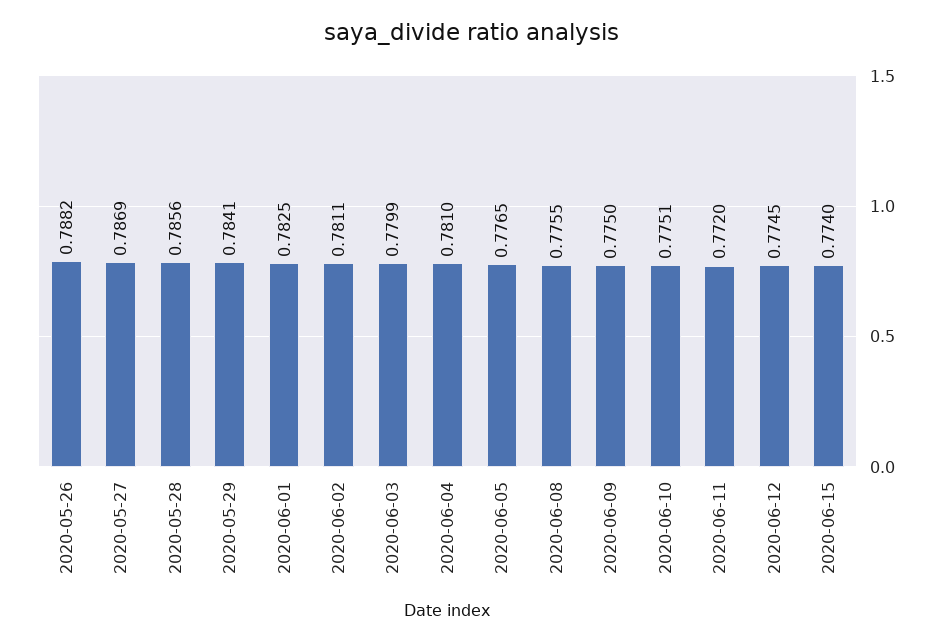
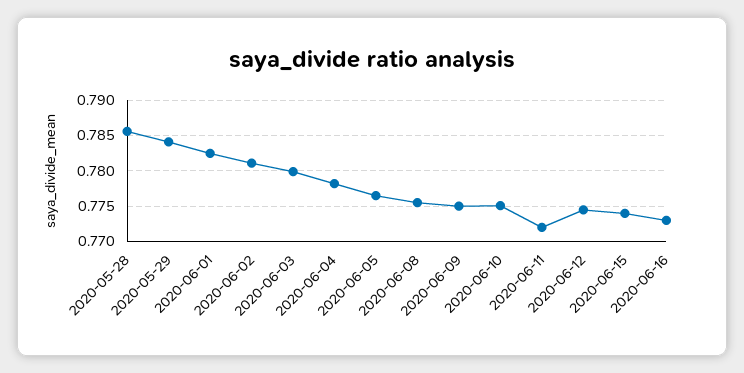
2020-05-26: 0.7882 -> none
2020-05-27: 0.7869 -> none
2020-06-04: 0.781 -> 0.778
2020-06-16: none -> 0.773

